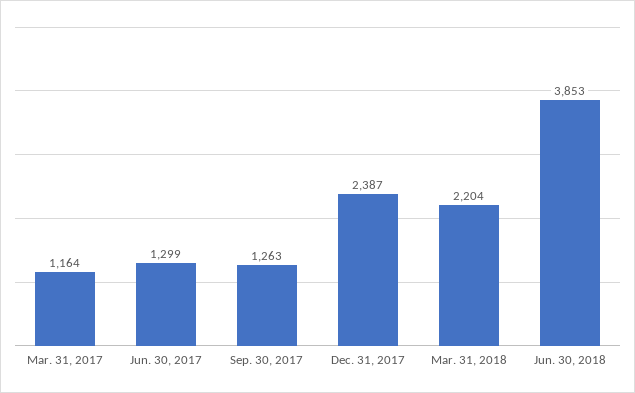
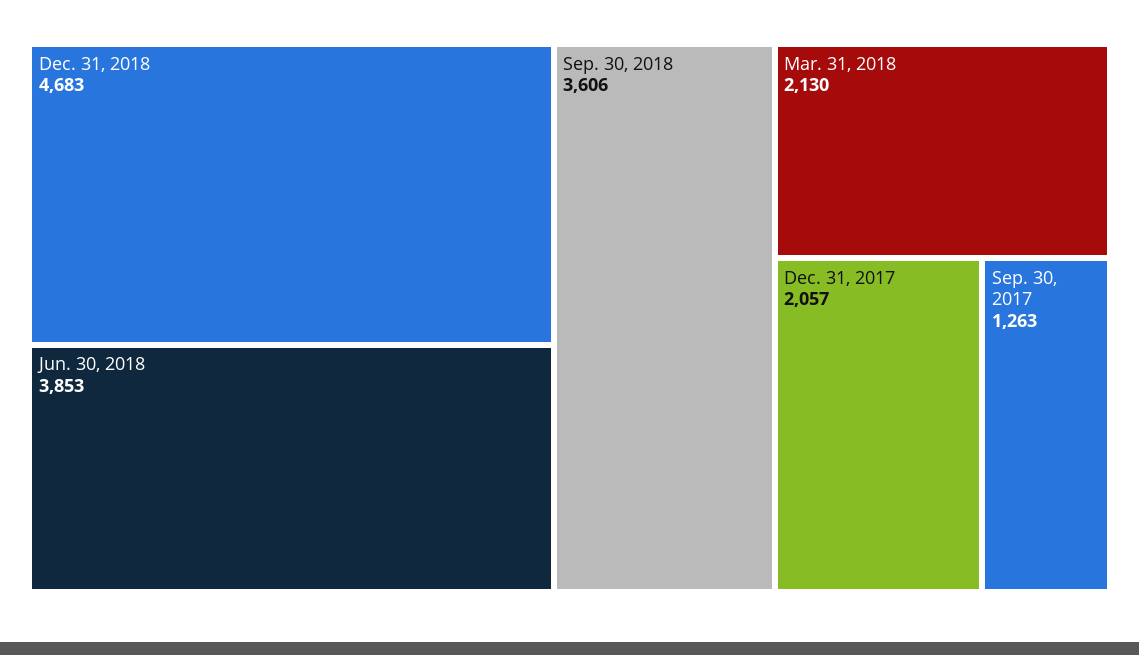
Mar. 31, 2017: 1164 -> none
Jun. 30, 2017: 1299 -> none
Dec. 31, 2017: 2387 -> 2057
Mar. 31, 2018: 2204 -> 2130
Dec. 31, 2018: none -> 4683
Sep. 30, 2018: none -> 3606

